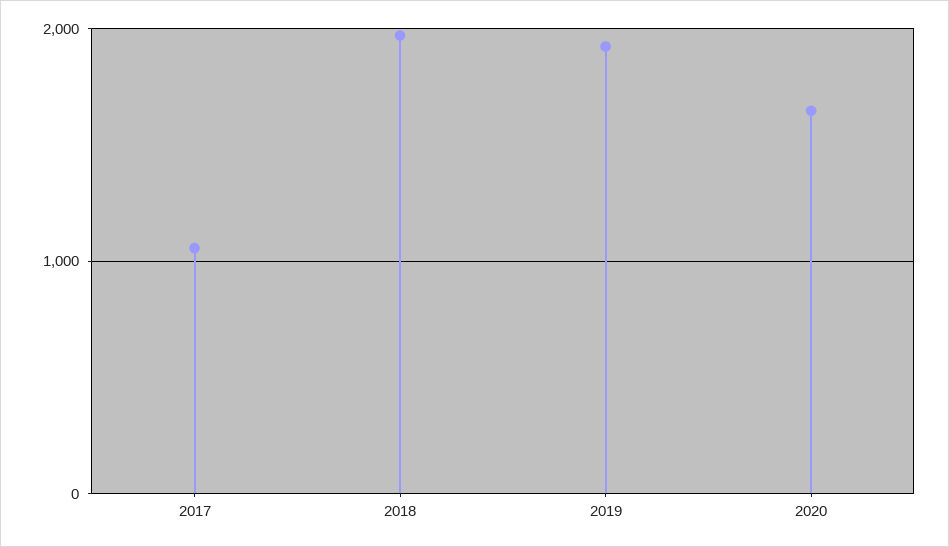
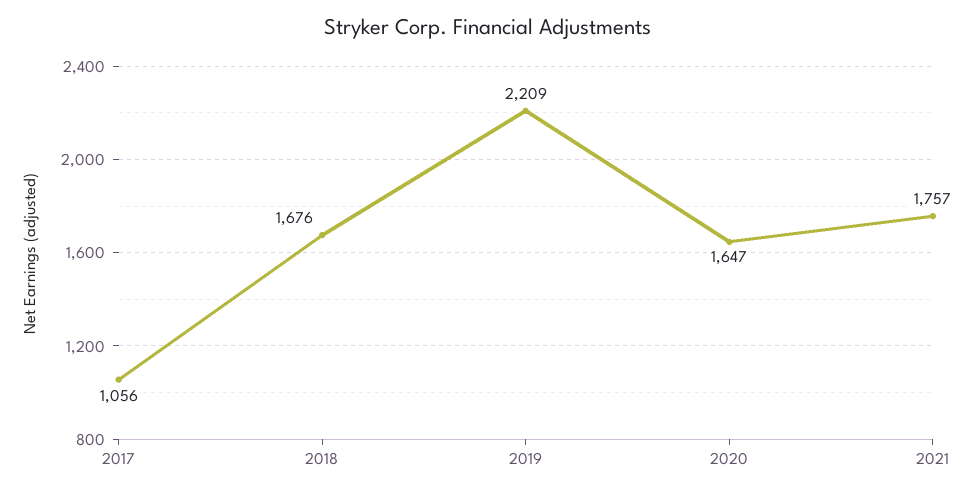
2018: 2000 -> 1676
2019: 1900 -> 2209
2021: none -> 1757

